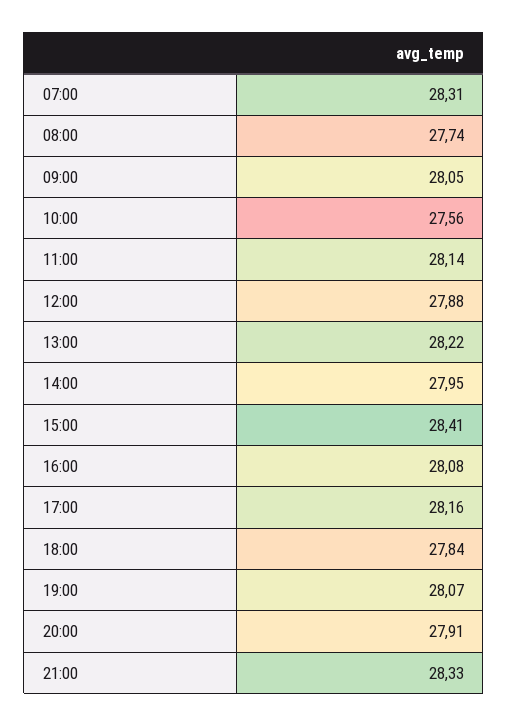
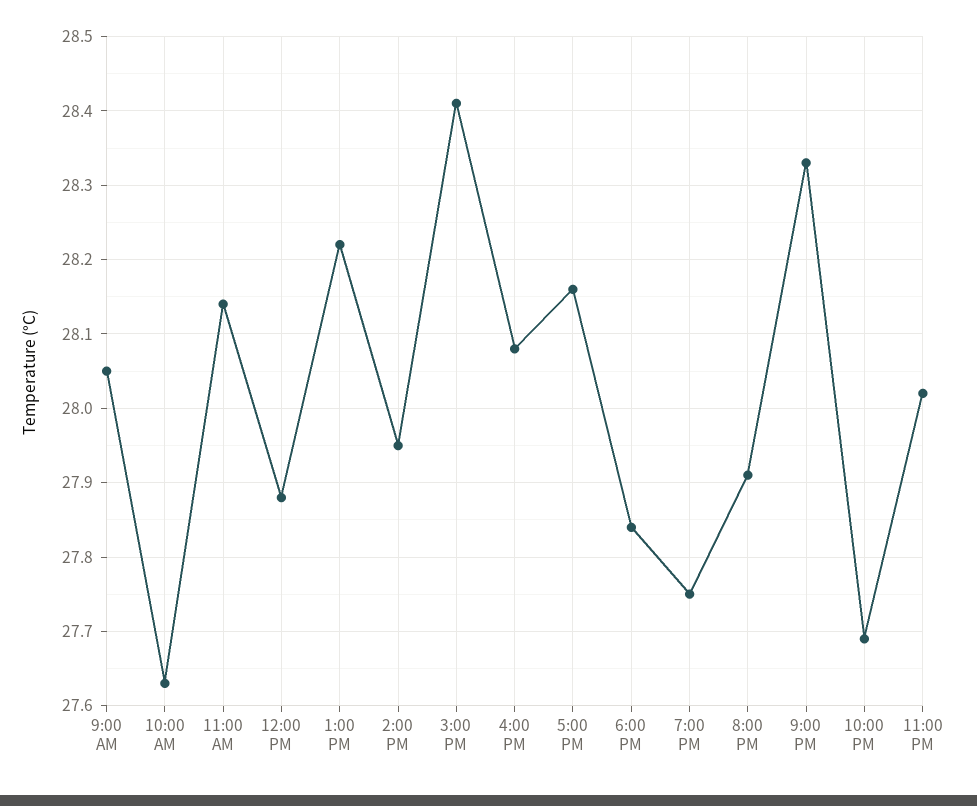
07:00: 28.31 -> none
08:00: 27.74 -> none
10:00: 27.56 -> 27.63
19:00: 28.07 -> 27.75
10:00 PM: none -> 27.69
11:00 PM: none -> 28.02

